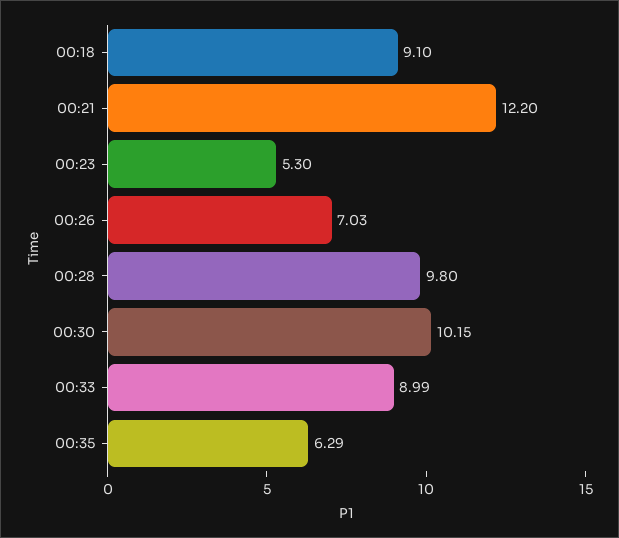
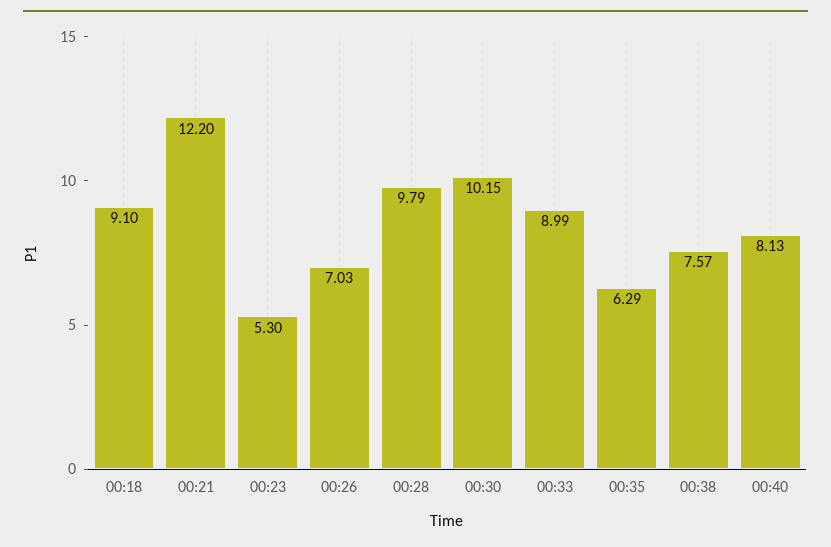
00:28: 9.8 -> 9.79
00:38: none -> 7.57
00:40: none -> 8.13

